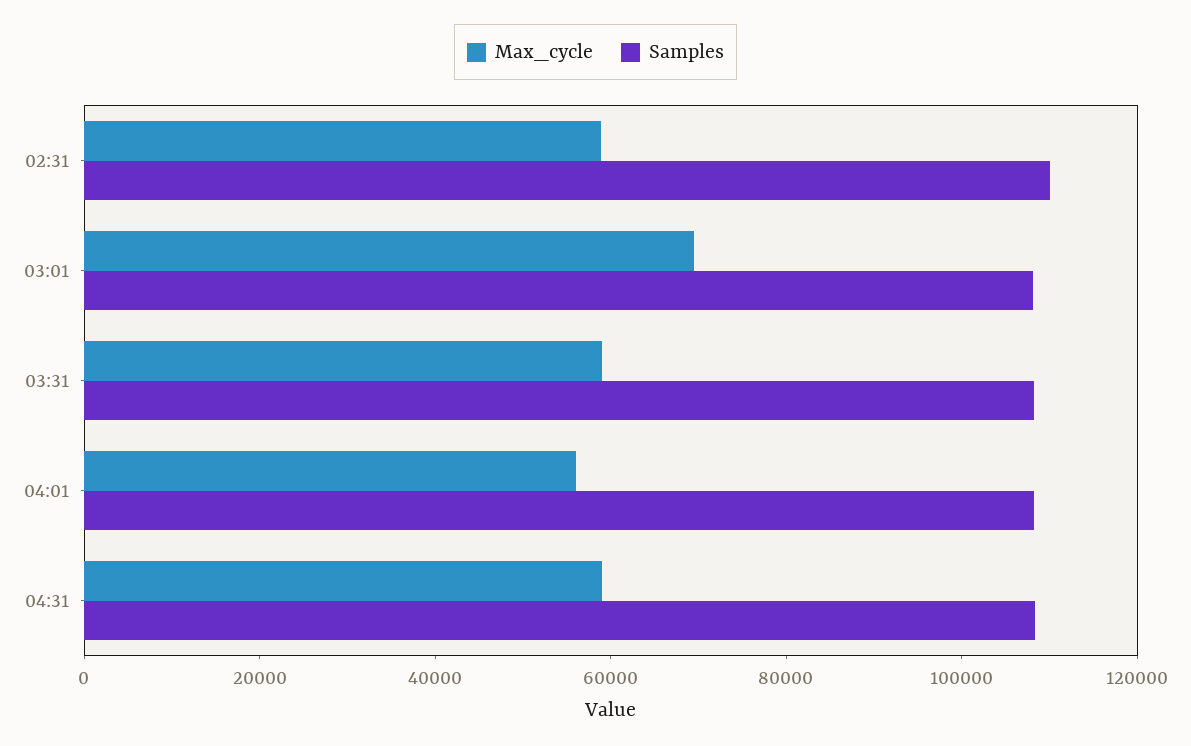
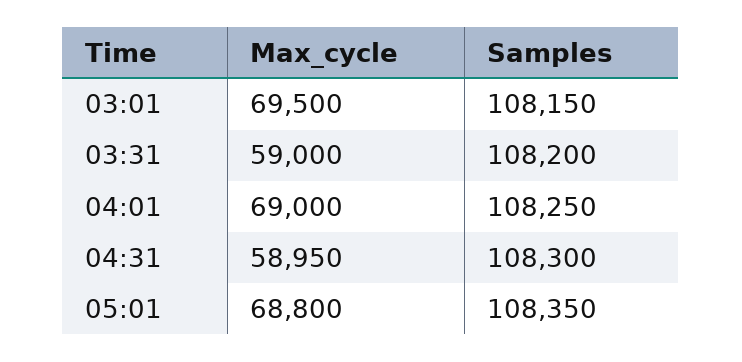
Max_cycle, 02:31: 60000 -> none
Samples, 02:31: 110000 -> none
Max_cycle, 04:01: 55000 -> 69000
Max_cycle, 05:01: none -> 68800
Samples, 05:01: none -> 108350

